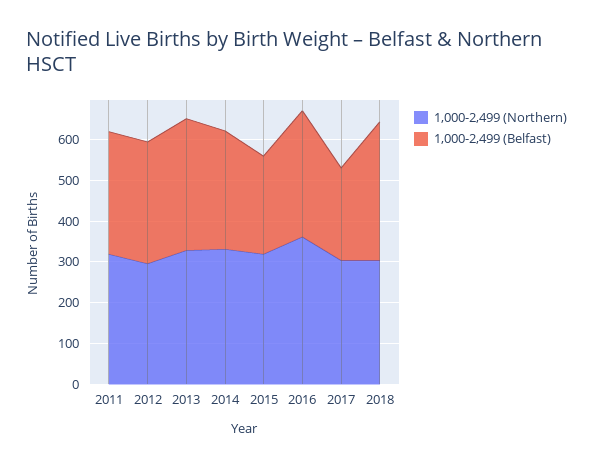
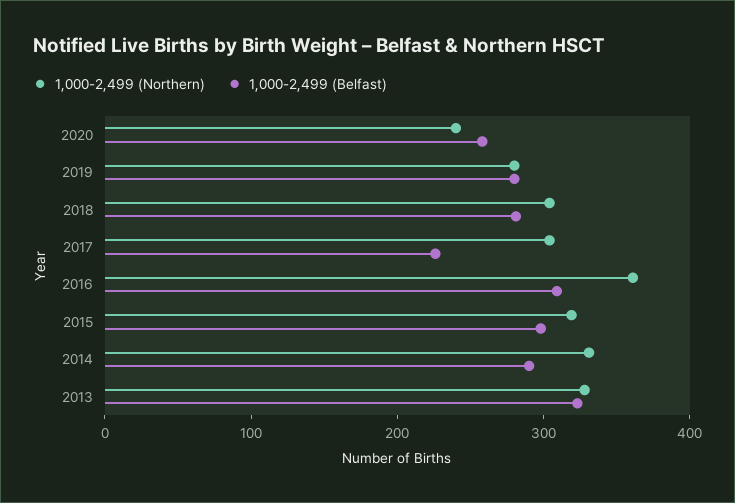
1,000-2,499 (Northern), 2011: 320 -> none
1,000-2,499 (Belfast), 2011: 300 -> none
1,000-2,499 (Northern), 2012: 300 -> none
1,000-2,499 (Belfast), 2012: 300 -> none
1,000-2,499 (Belfast), 2015: 240 -> 300
1,000-2,499 (Belfast), 2018: 340 -> 280
1,000-2,499 (Northern), 2020: none -> 240
1,000-2,499 (Belfast), 2020: none -> 260
1,000-2,499 (Northern), 2019: none -> 280
1,000-2,499 (Belfast), 2019: none -> 280

